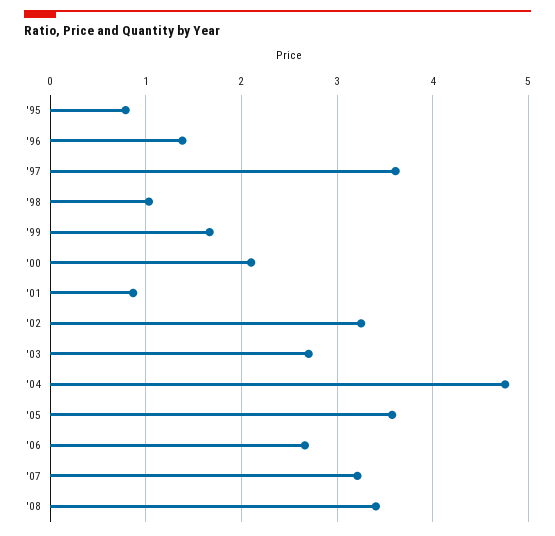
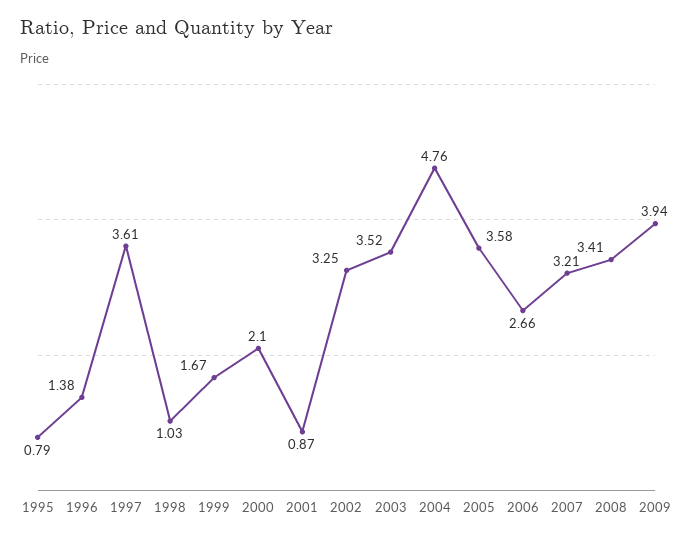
'03: 2.7 -> 3.52
2009: none -> 3.94

